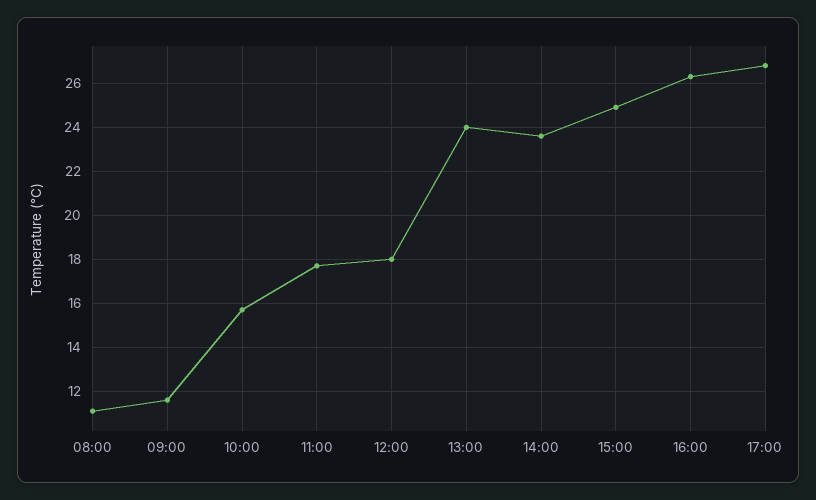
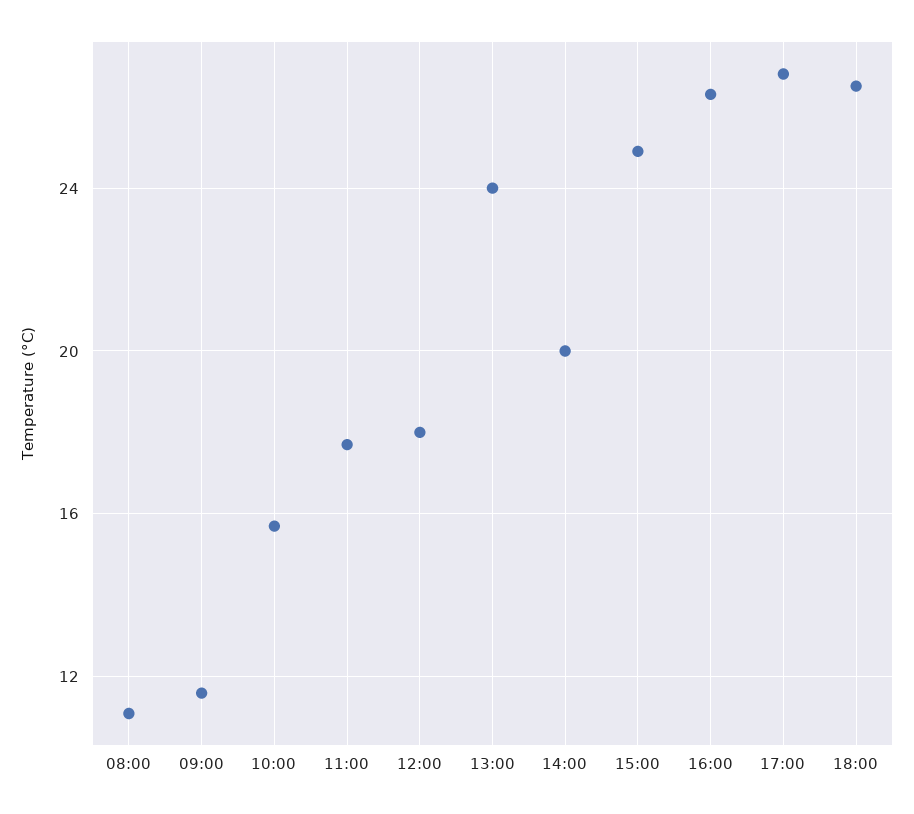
14:00: 23.5 -> 20
18:00: none -> 26.5

